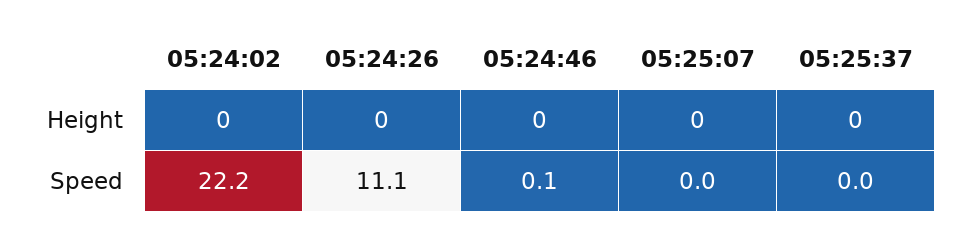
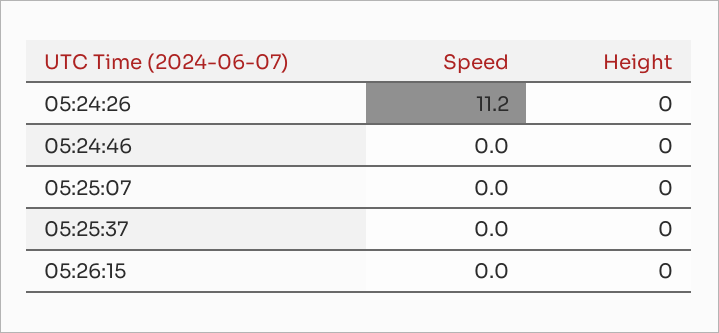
05:24:02, Height: 0 -> none
05:24:02, Speed: 22.2 -> none
05:24:26, Speed: 11.1 -> 11.2
05:24:46, Speed: 0.1 -> 0
05:26:15, Speed: none -> 0
05:26:15, Height: none -> 0

